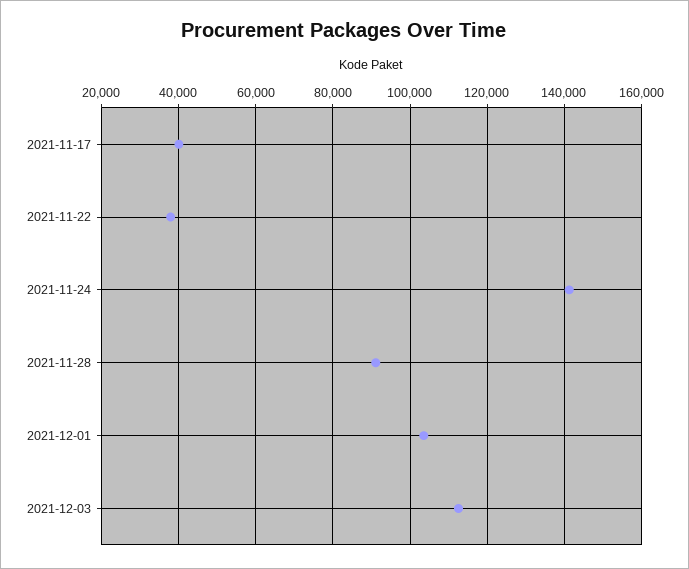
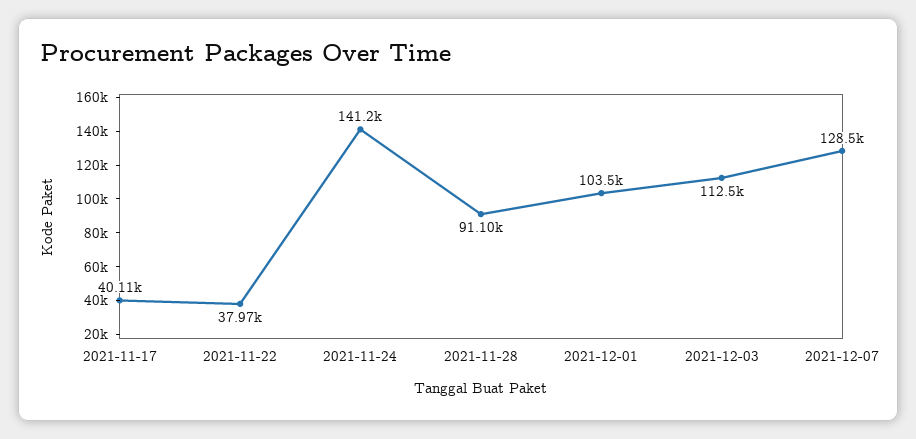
2021-12-07: none -> 128500

